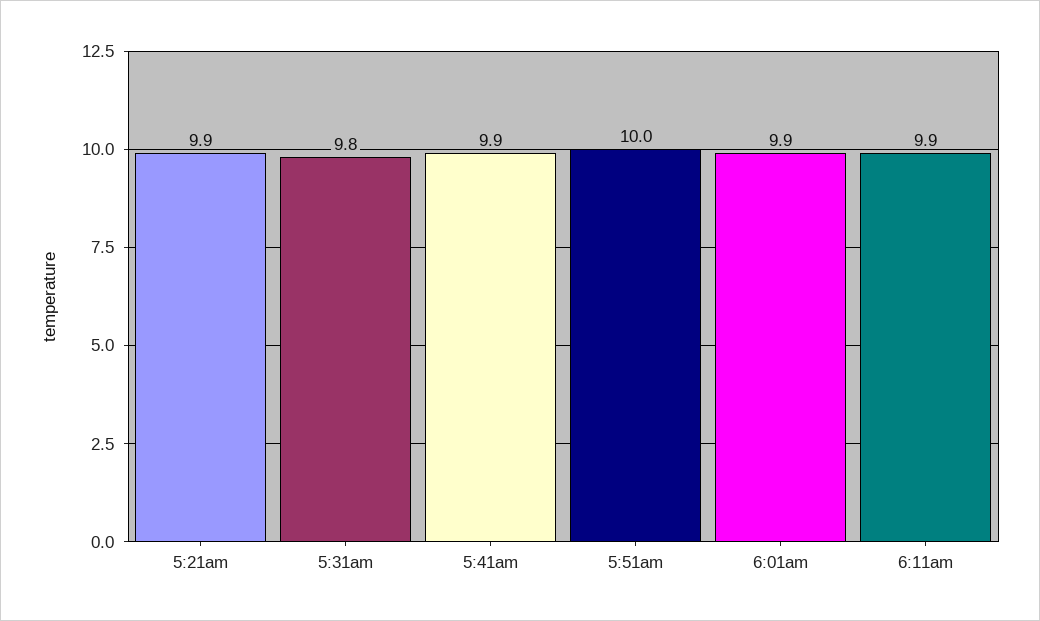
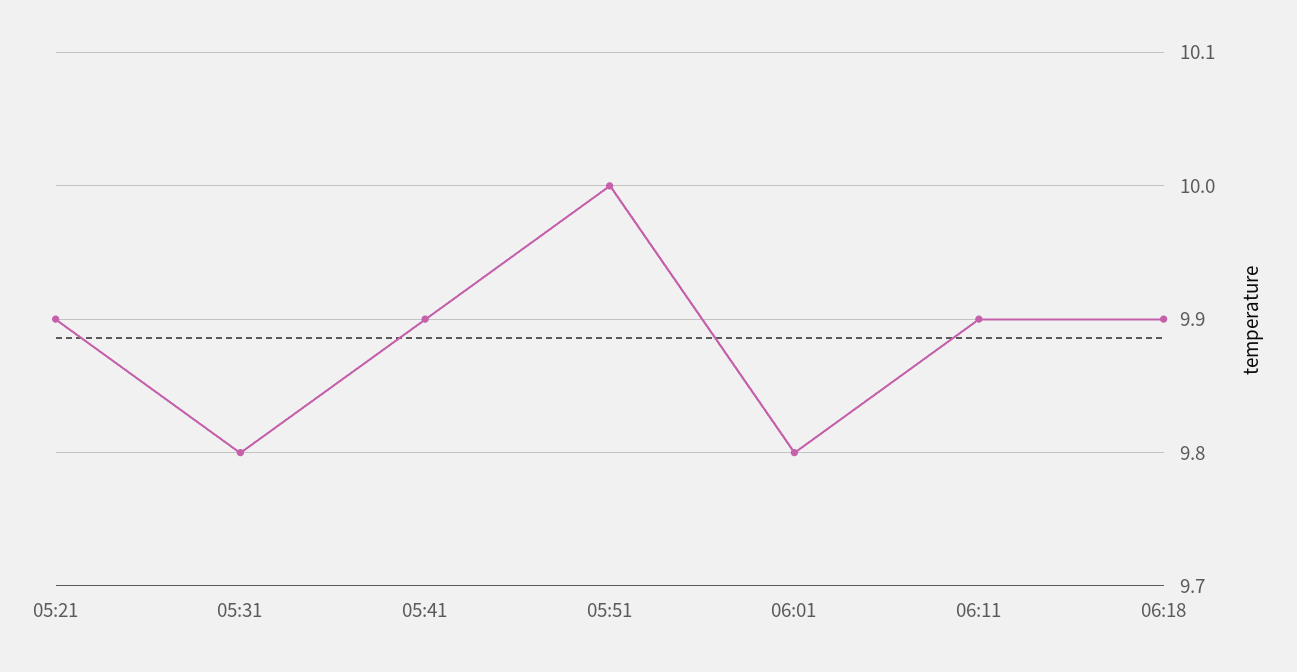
6:01am: 9.9 -> 9.8
06:18: none -> 9.9

